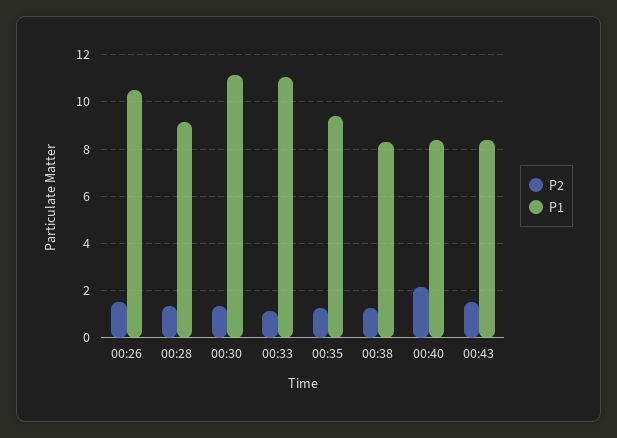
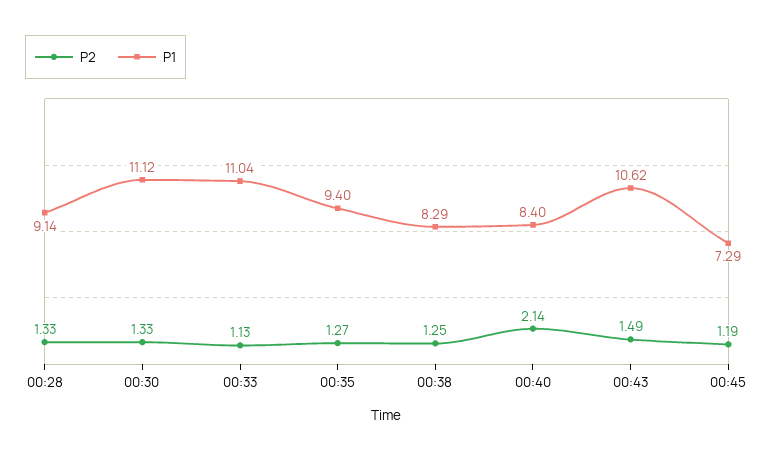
P2, 00:26: 1.5 -> none
P1, 00:26: 10.5 -> none
P1, 00:43: 8.5 -> 10.62
P2, 00:45: none -> 1.19
P1, 00:45: none -> 7.29

